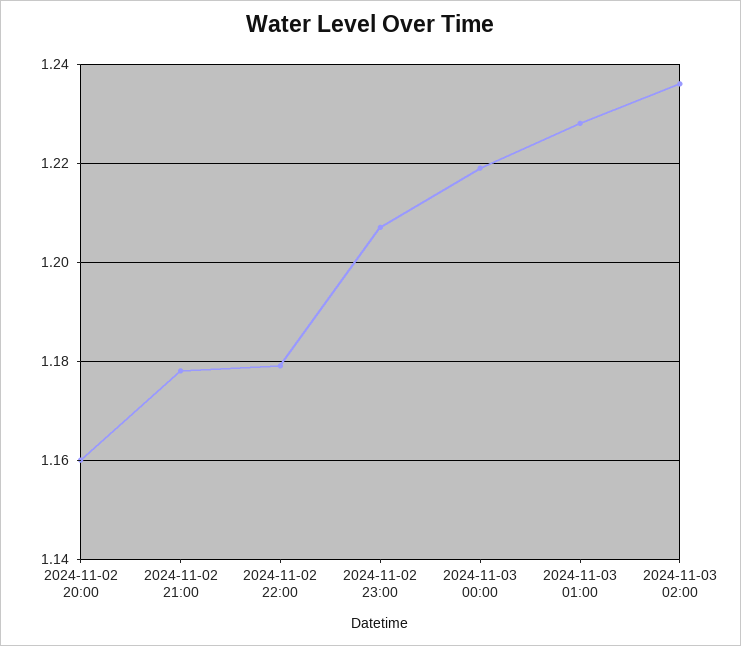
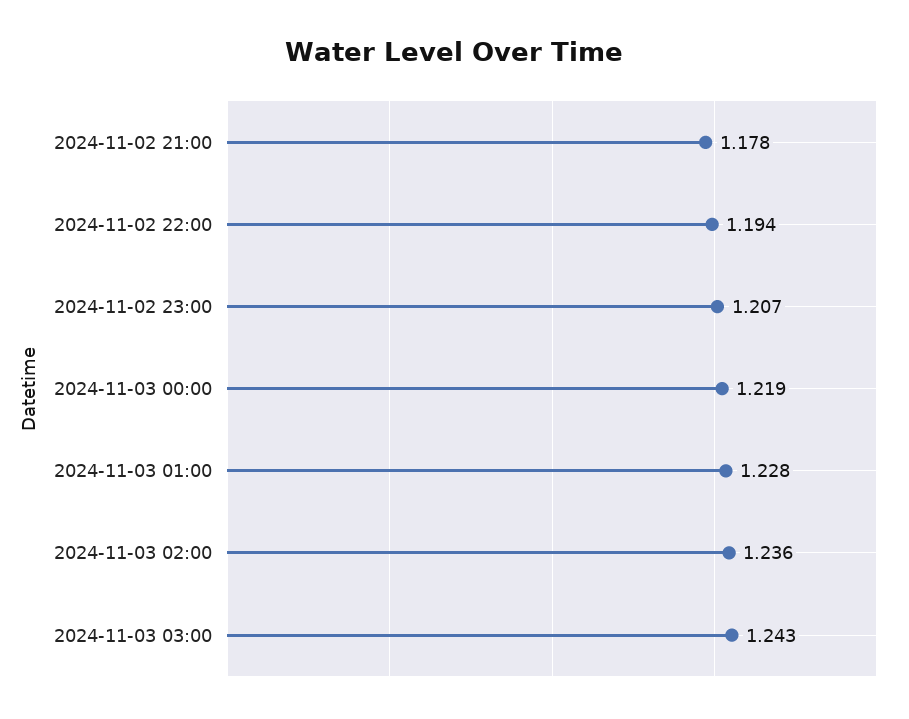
2024-11-02 20:00: 1.16 -> none
2024-11-02 22:00: 1.18 -> 1.194
2024-11-03 03:00: none -> 1.243

